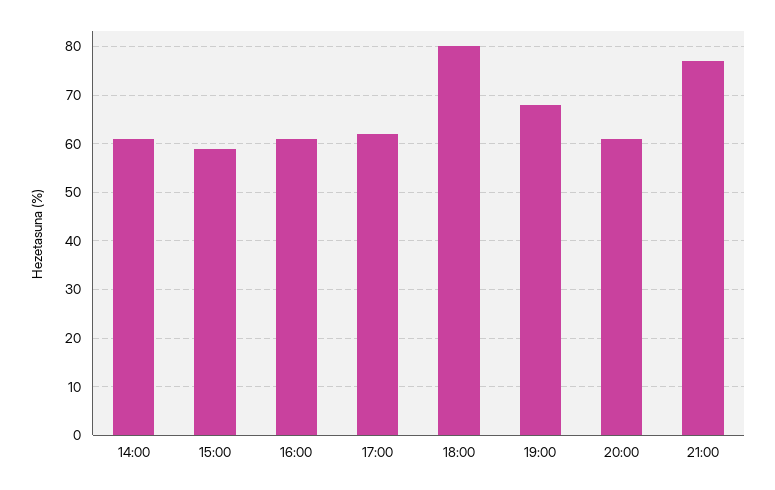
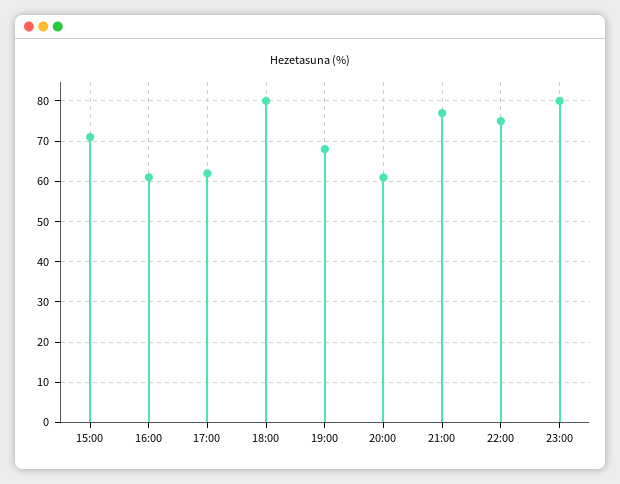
14:00: 60 -> none
15:00: 60 -> 70
22:00: none -> 75
23:00: none -> 80

